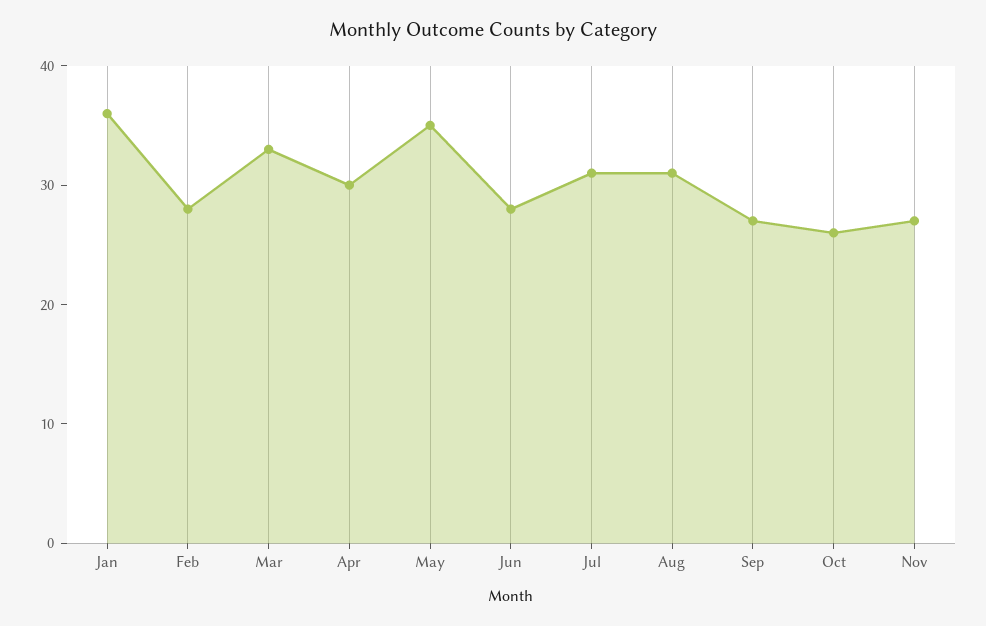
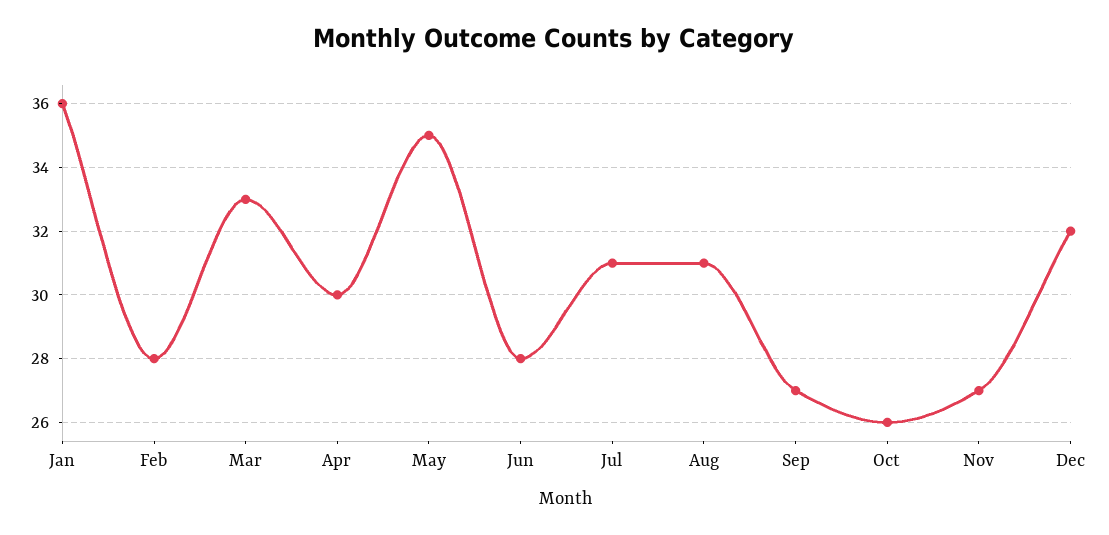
Dec: none -> 32

